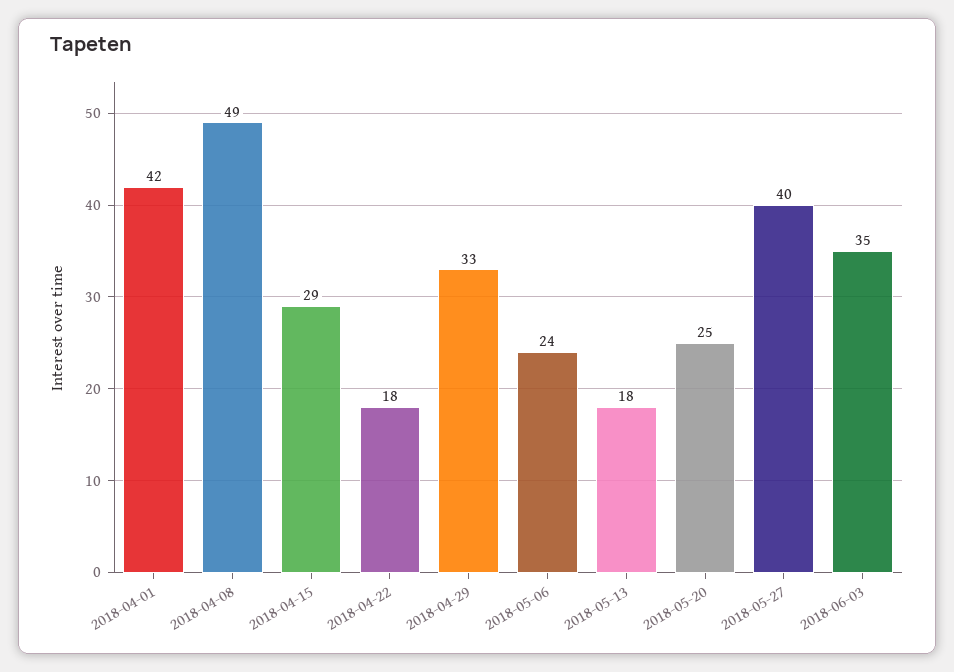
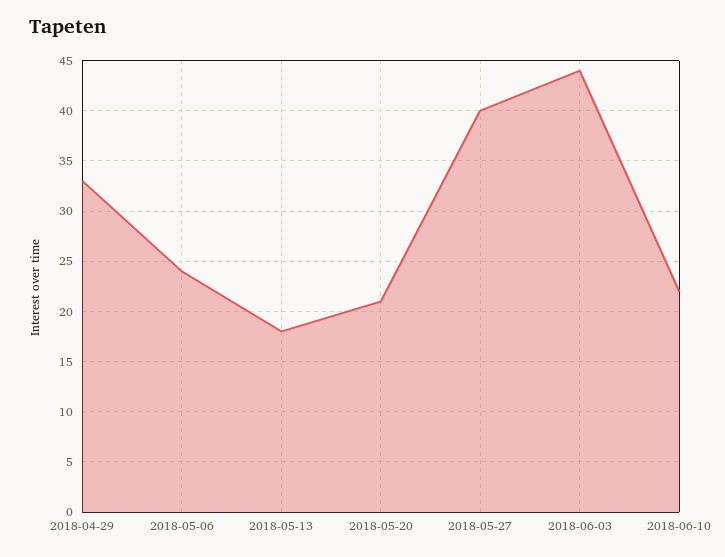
2018-04-01: 42 -> none
2018-04-08: 49 -> none
2018-04-15: 29 -> none
2018-04-22: 18 -> none
2018-05-20: 25 -> 21
2018-06-03: 35 -> 44
2018-06-10: none -> 22

